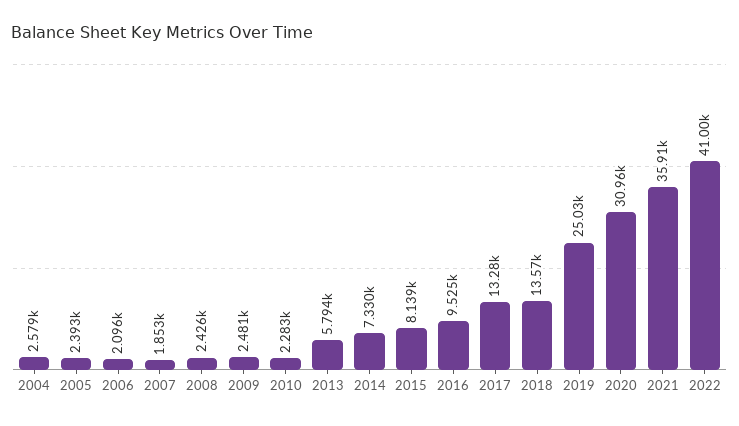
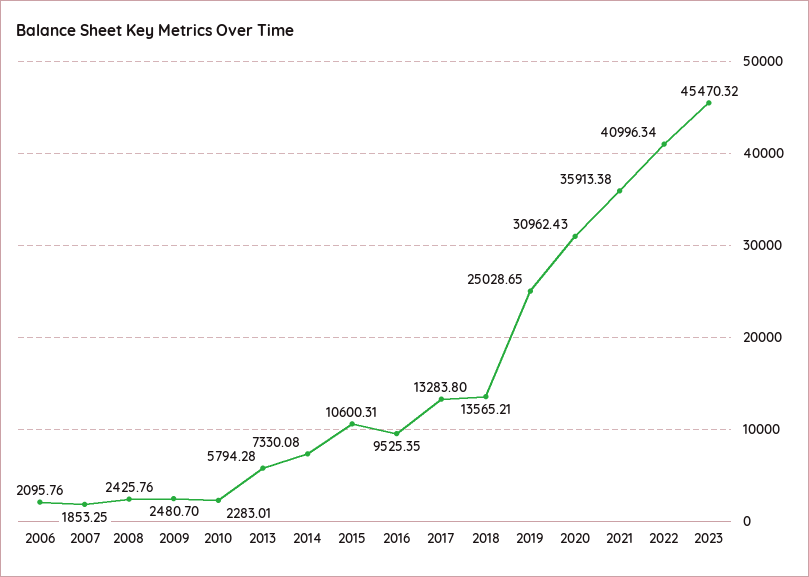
2004: 2579 -> none
2005: 2393 -> none
2015: 8139 -> 10600.31
2023: none -> 45470.32

